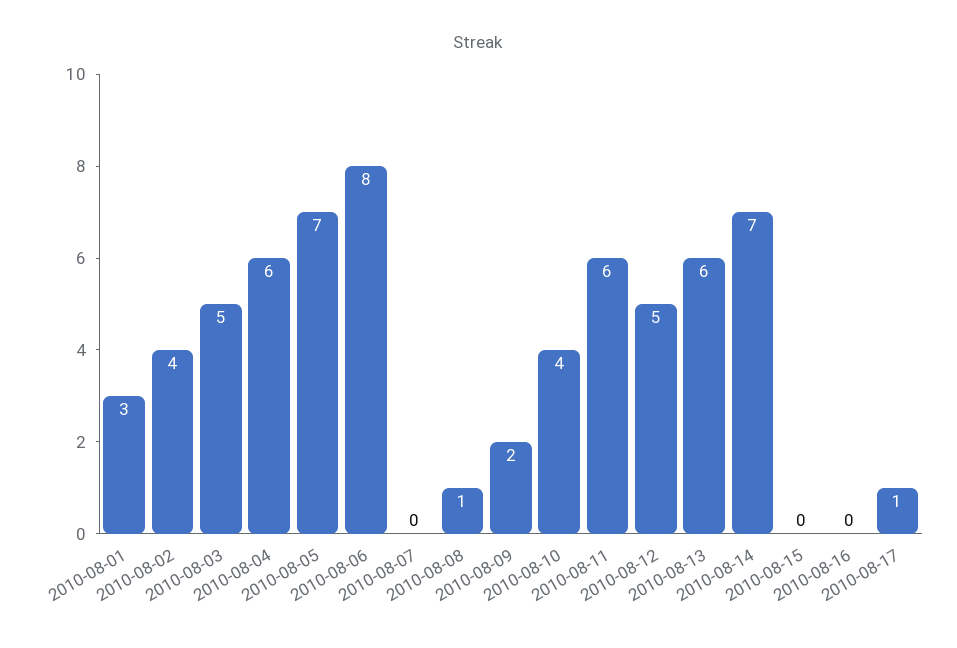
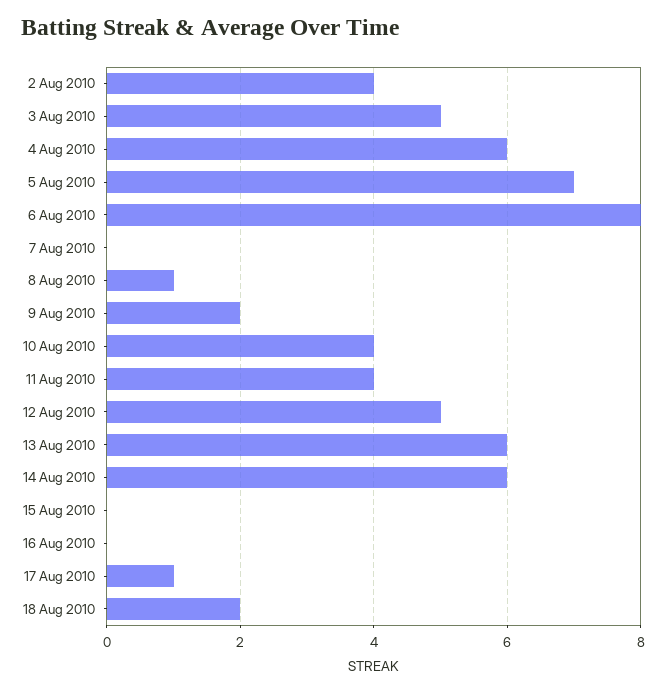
2010-08-01: 3 -> none
2010-08-11: 6 -> 4
2010-08-14: 7 -> 6
18 Aug 2010: none -> 2

